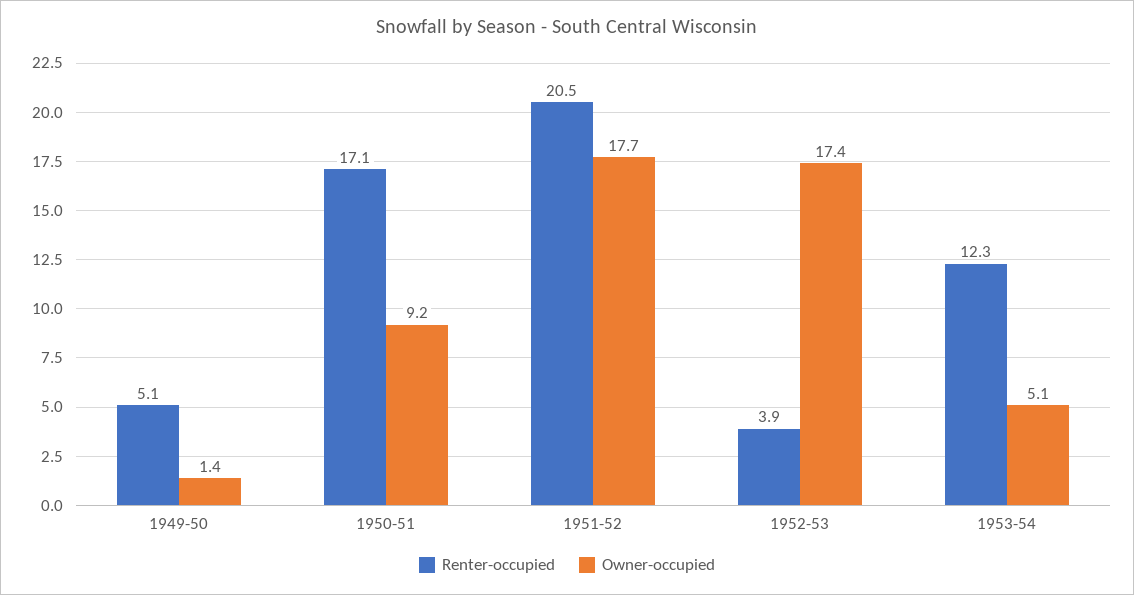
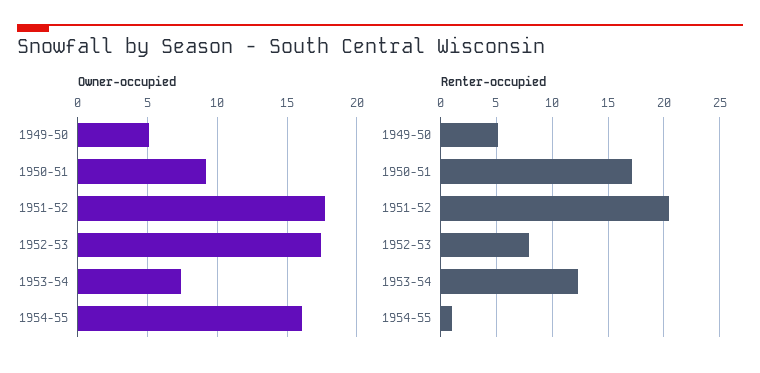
Owner-occupied, 1949-50: 1.4 -> 5
Renter-occupied, 1952-53: 3.9 -> 8
Owner-occupied, 1953-54: 5.1 -> 7.5
Owner-occupied, 1954-55: none -> 16
Renter-occupied, 1954-55: none -> 1

